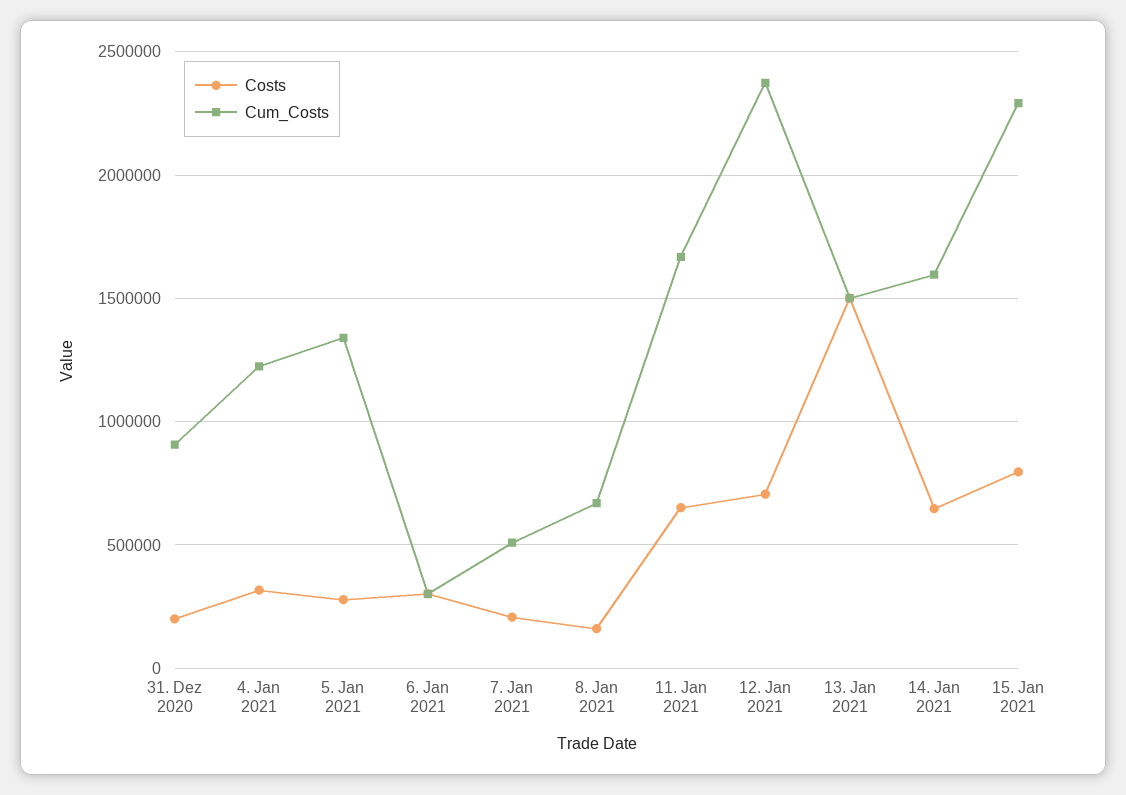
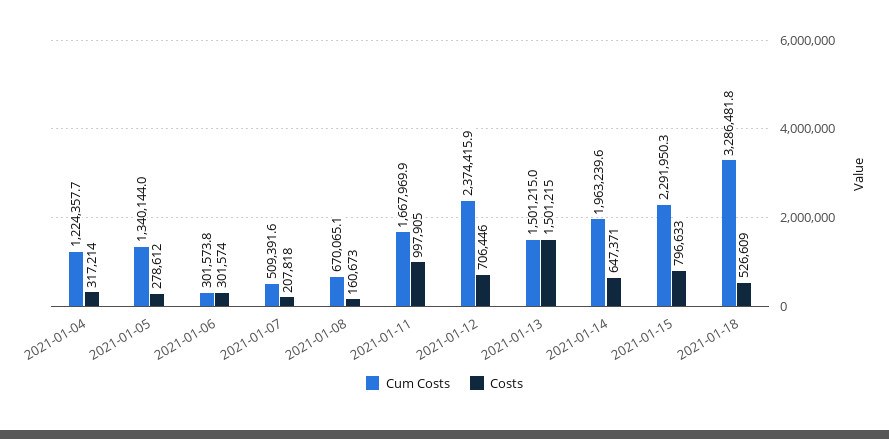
Costs, 31. Dez 2020: 200000 -> none
Cum_Costs, 31. Dez 2020: 900000 -> none
Costs, 11. Jan 2021: 650000 -> 997905
Cum_Costs, 14. Jan 2021: 1600000 -> 1963239.6
Cum_Costs, 2021-01-18: none -> 3286481.8
Costs, 2021-01-18: none -> 526609

